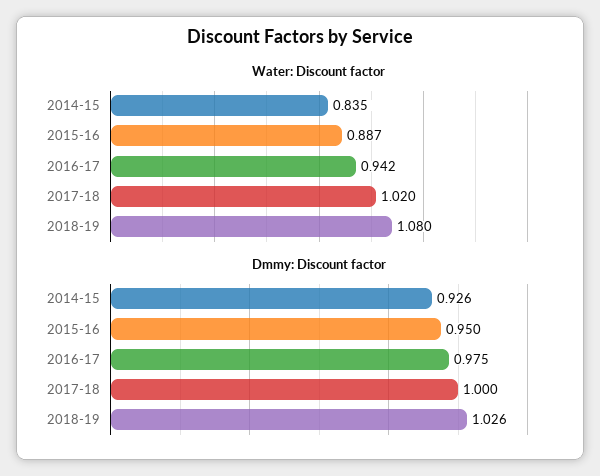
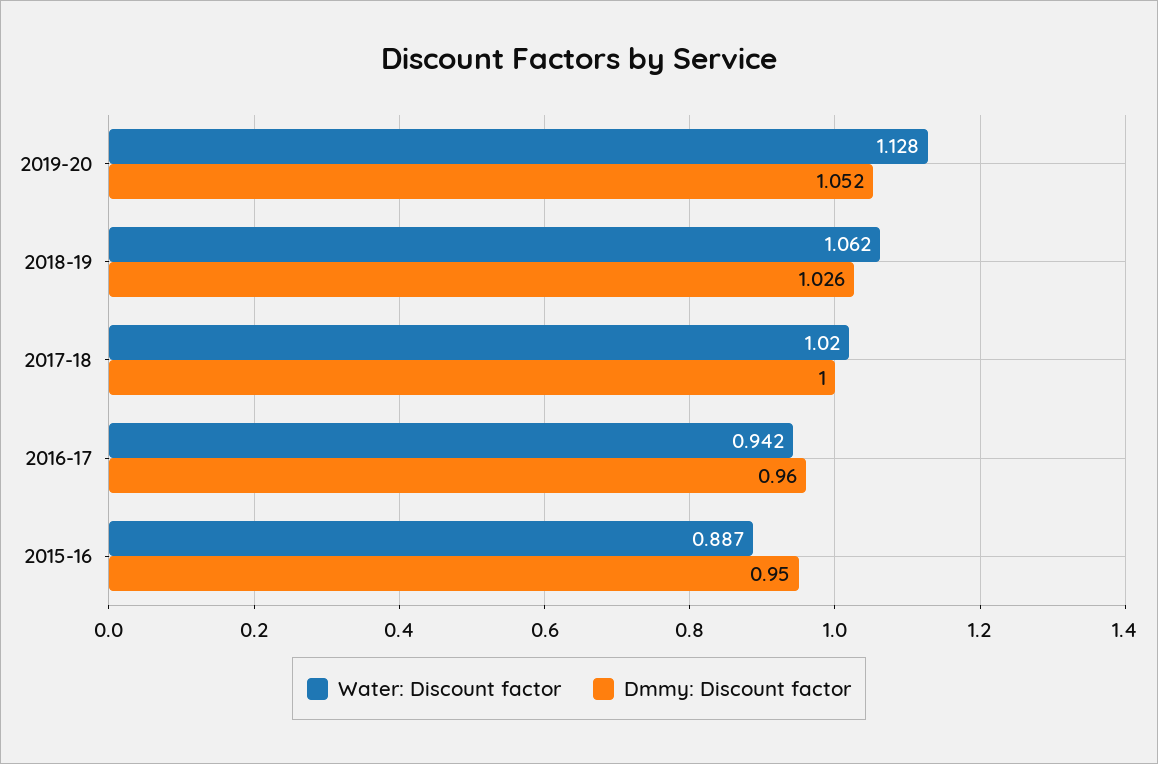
Water: Discount factor, 2014-15: 0.835 -> none
Water: Discount factor, 2018-19: 1.08 -> 1.062
Dmmy: Discount factor, 2014-15: 0.926 -> none
Dmmy: Discount factor, 2016-17: 0.975 -> 0.96
Water: Discount factor, 2019-20: none -> 1.128
Dmmy: Discount factor, 2019-20: none -> 1.052

